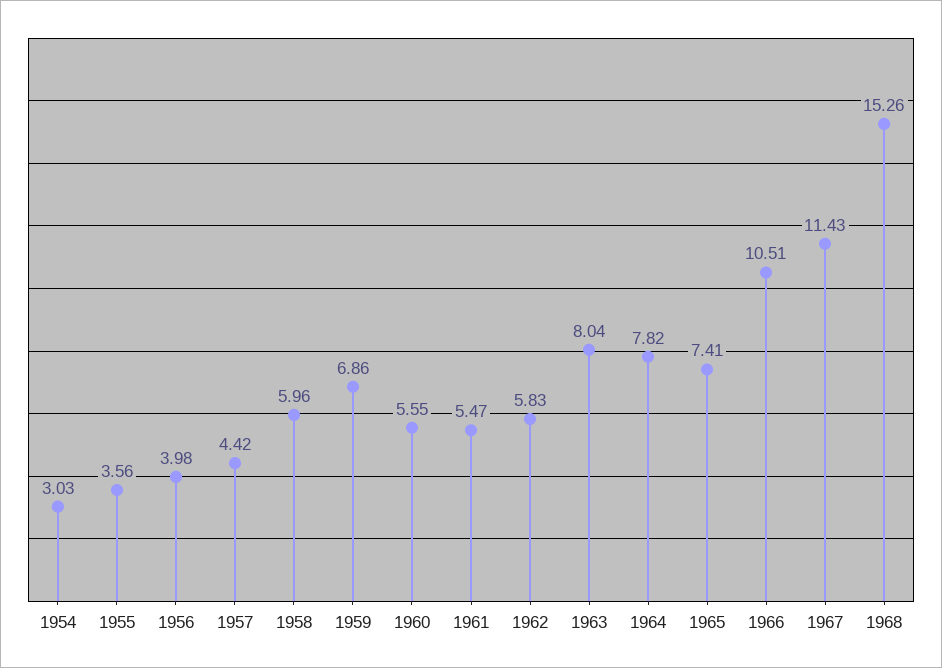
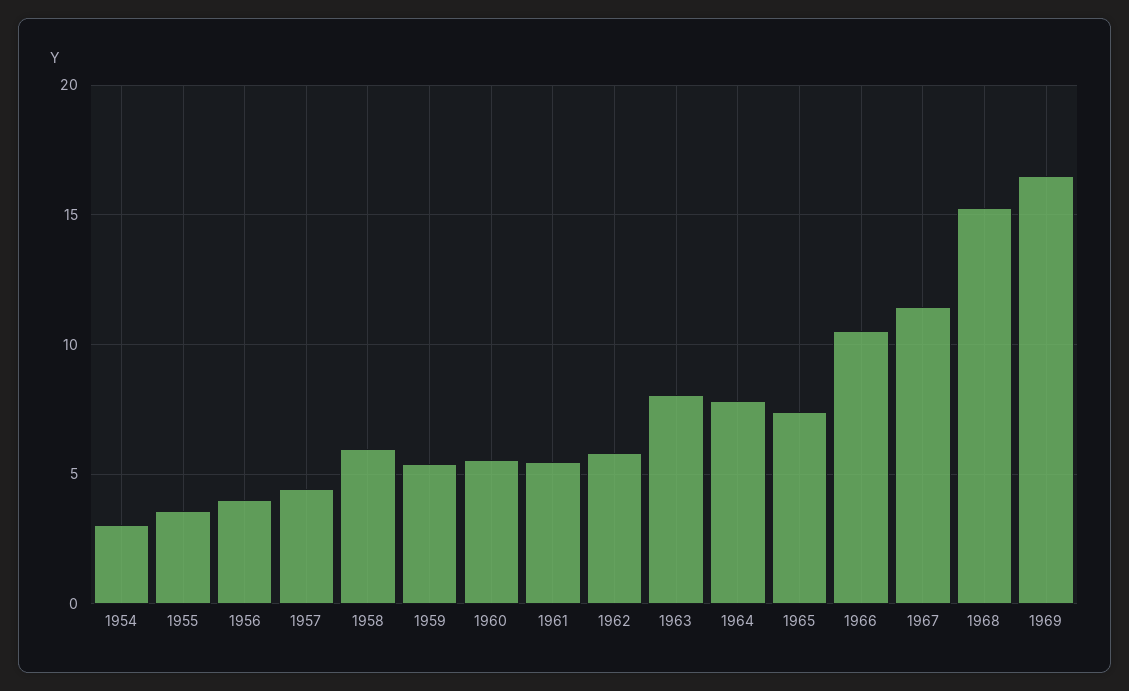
1959: 6.86 -> 5.5
1969: none -> 16.5

